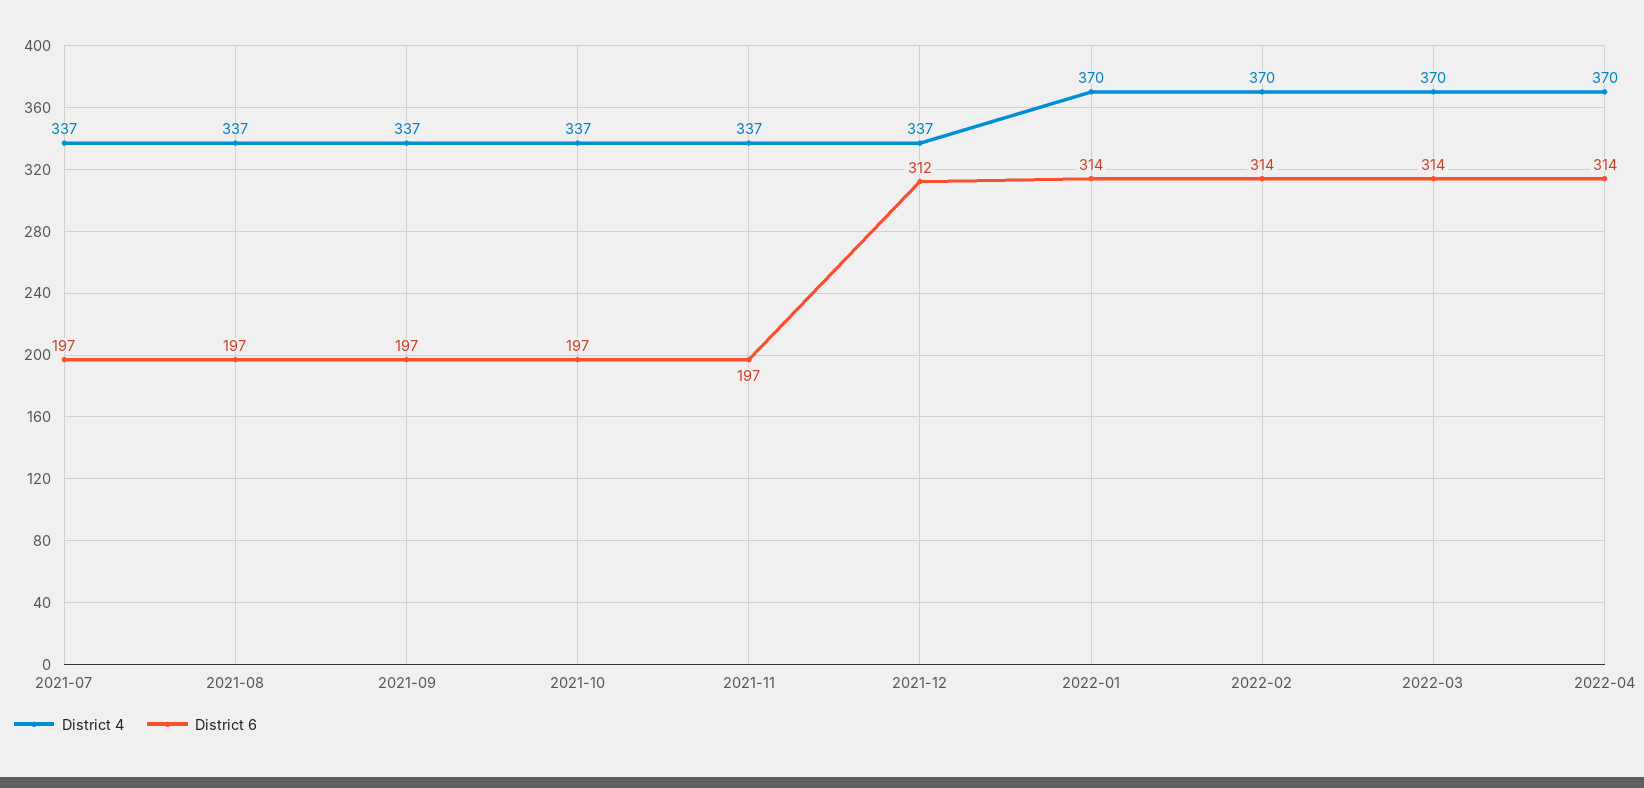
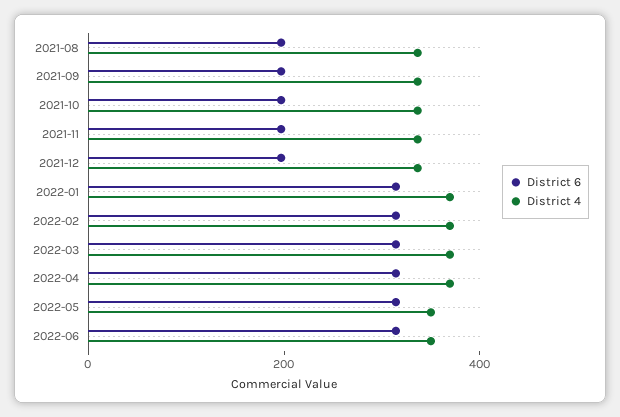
District 4, 2021-07: 337 -> none
District 6, 2021-07: 197 -> none
District 6, 2021-12: 312 -> 200
District 6, 2022-05: none -> 300
District 4, 2022-05: none -> 350
District 6, 2022-06: none -> 300
District 4, 2022-06: none -> 350

